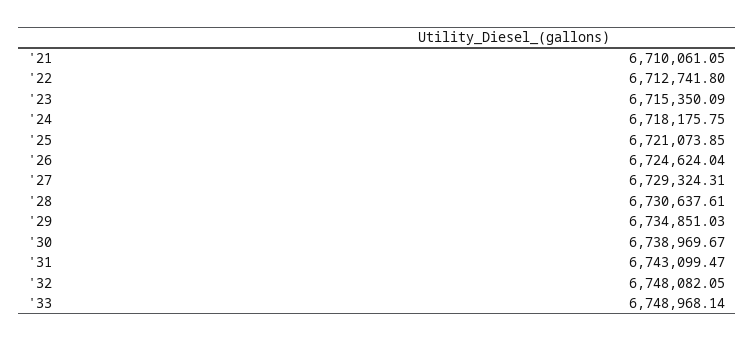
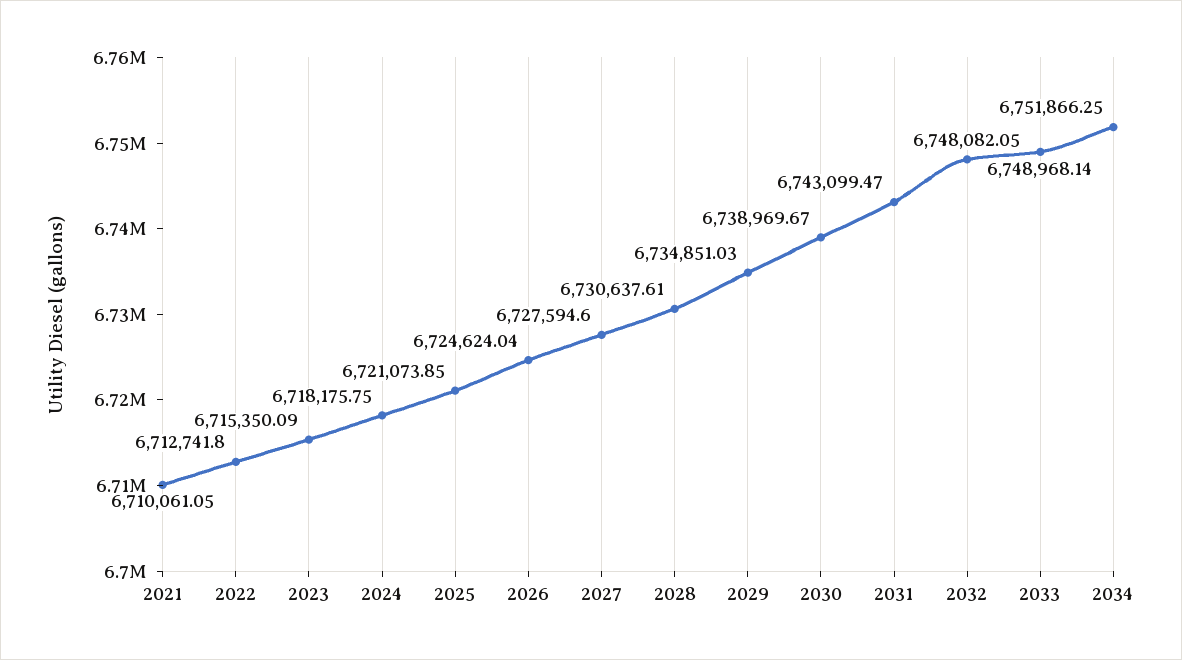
'27: 6729324.31 -> 6727594.6
2034: none -> 6751866.25

